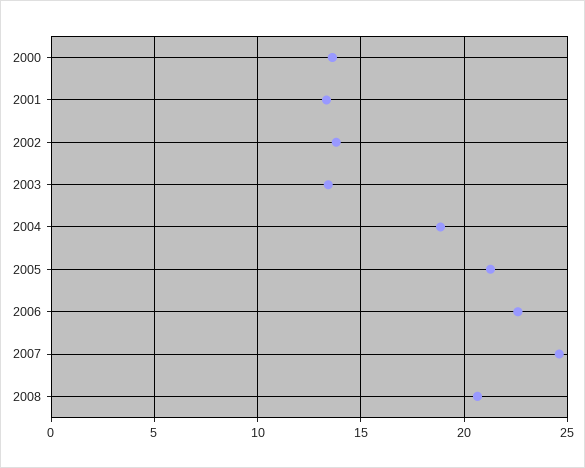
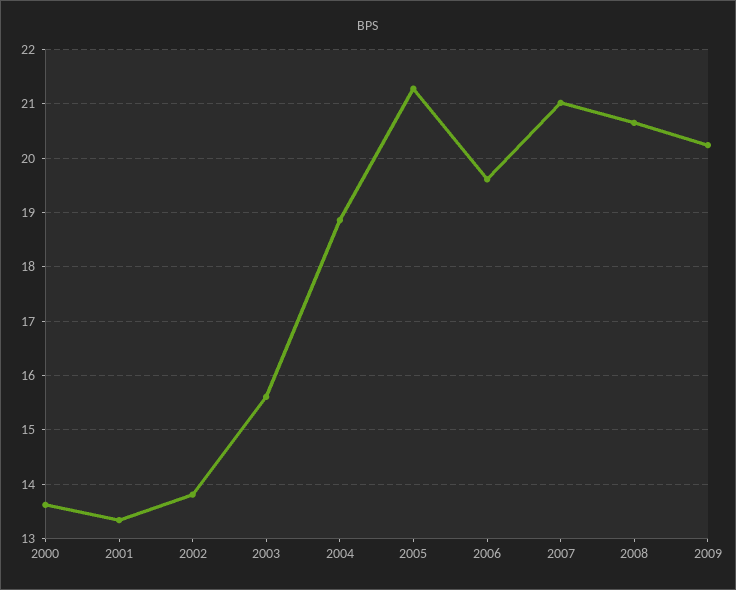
2003: 13.5 -> 15.6
2006: 22.5 -> 19.6
2007: 24.5 -> 21
2009: none -> 20.2

